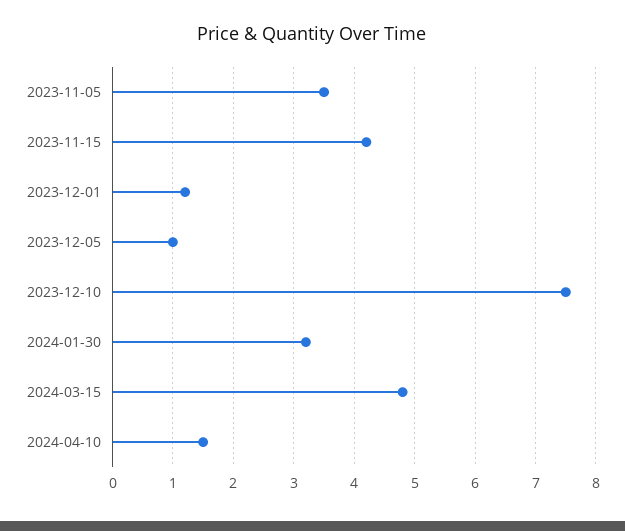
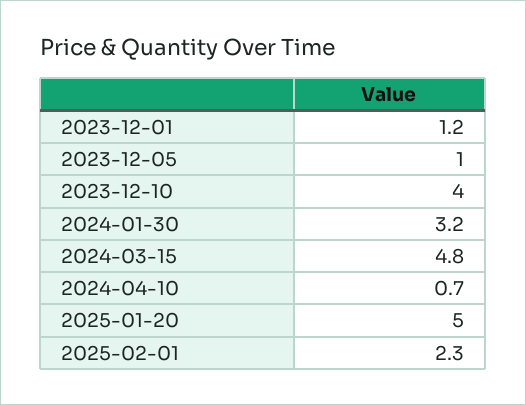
2023-11-05: 3.5 -> none
2023-11-15: 4.2 -> none
2023-12-10: 7.5 -> 4
2024-04-10: 1.5 -> 0.7
2025-01-20: none -> 5
2025-02-01: none -> 2.3

